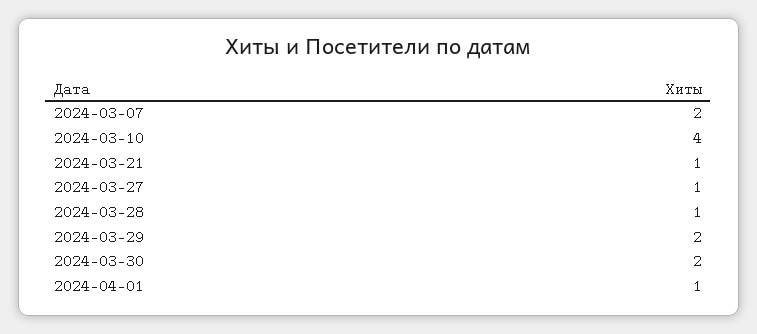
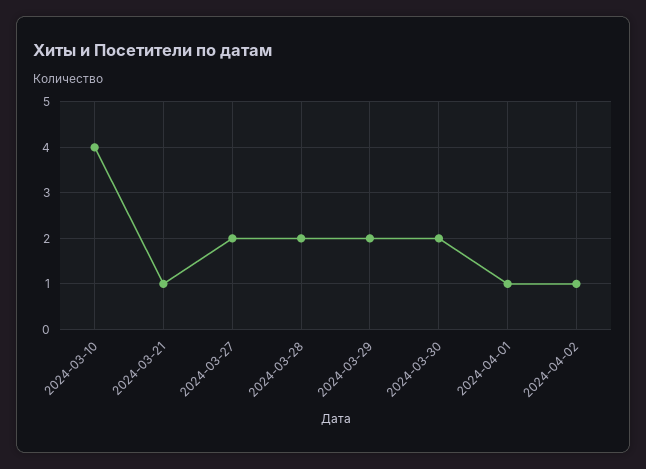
2024-03-07: 2 -> none
2024-03-27: 1 -> 2
2024-03-28: 1 -> 2
2024-04-02: none -> 1

